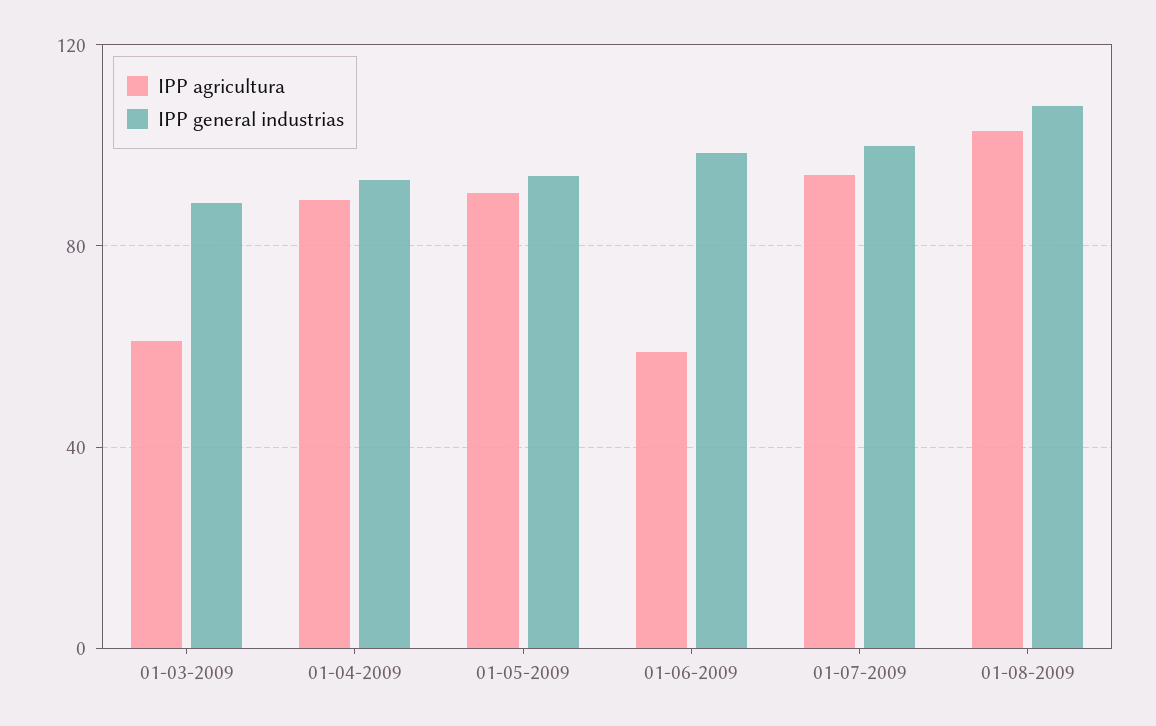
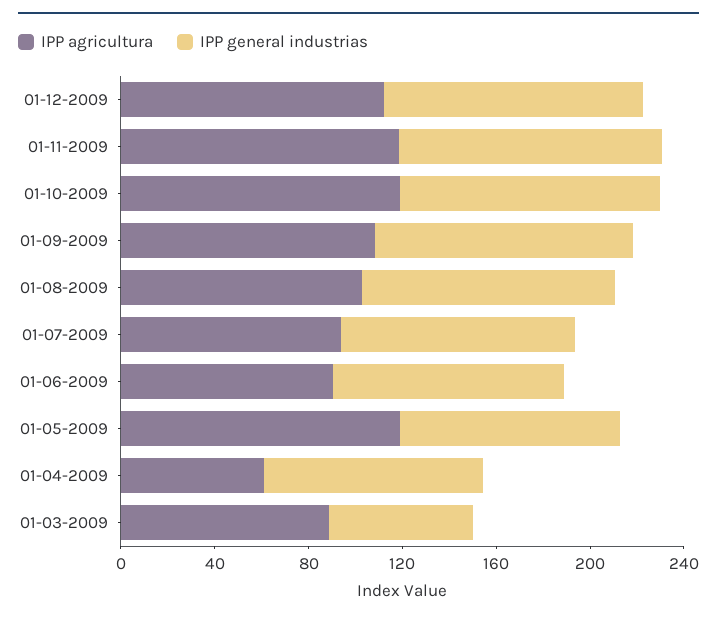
IPP agricultura, 01-03-2009: 60 -> 90
IPP general industrias, 01-03-2009: 90 -> 60
IPP agricultura, 01-04-2009: 90 -> 60
IPP agricultura, 01-05-2009: 90 -> 120
IPP agricultura, 01-06-2009: 60 -> 90
IPP agricultura, 01-12-2009: none -> 110
IPP general industrias, 01-12-2009: none -> 110
IPP agricultura, 01-11-2009: none -> 120
IPP general industrias, 01-11-2009: none -> 110
IPP agricultura, 01-10-2009: none -> 120
IPP general industrias, 01-10-2009: none -> 110
IPP agricultura, 01-09-2009: none -> 110
IPP general industrias, 01-09-2009: none -> 110

